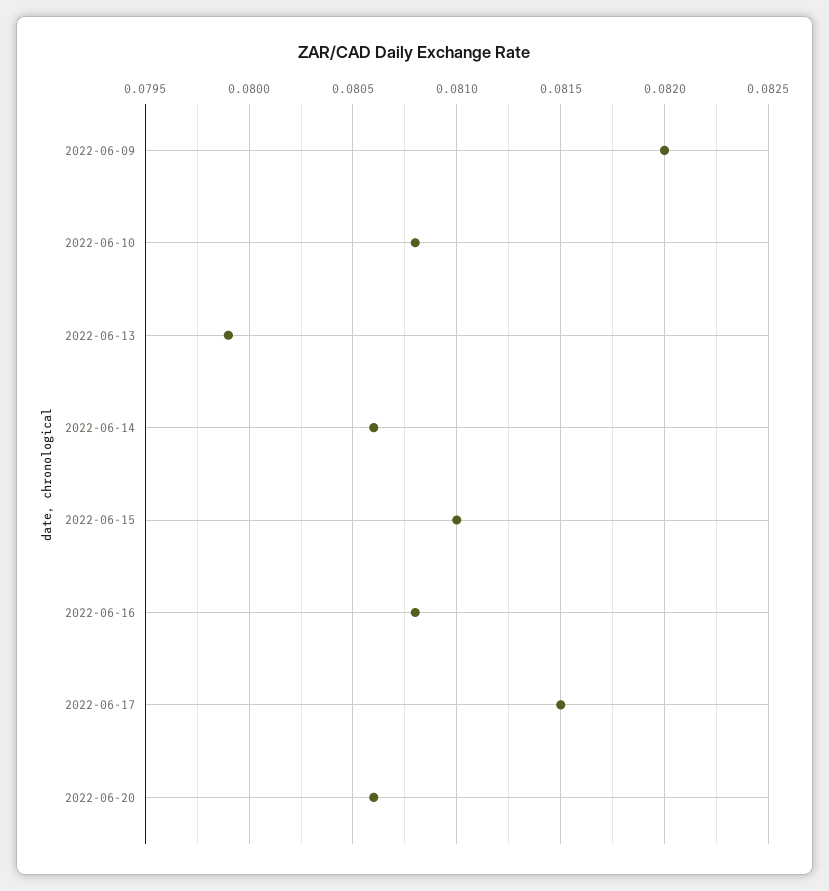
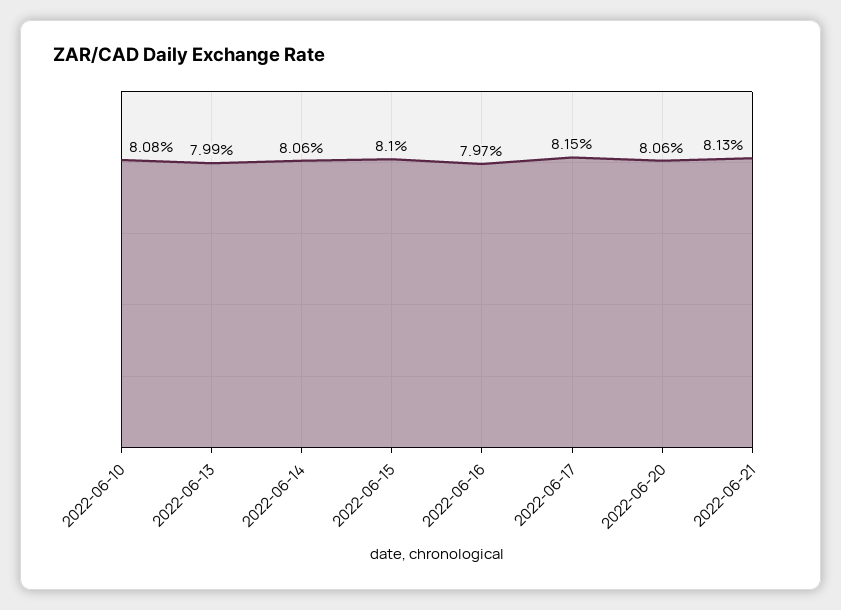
2022-06-09: 0.082 -> none
2022-06-16: 0.0808 -> 0.0797
2022-06-21: none -> 0.0813

